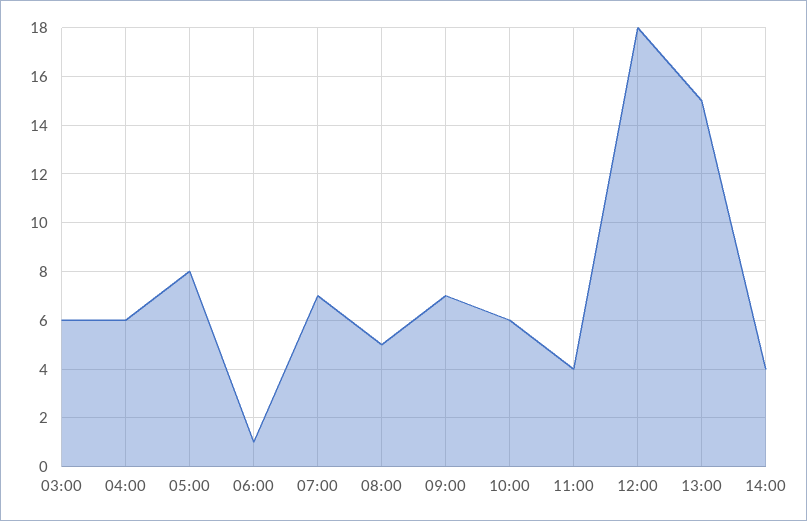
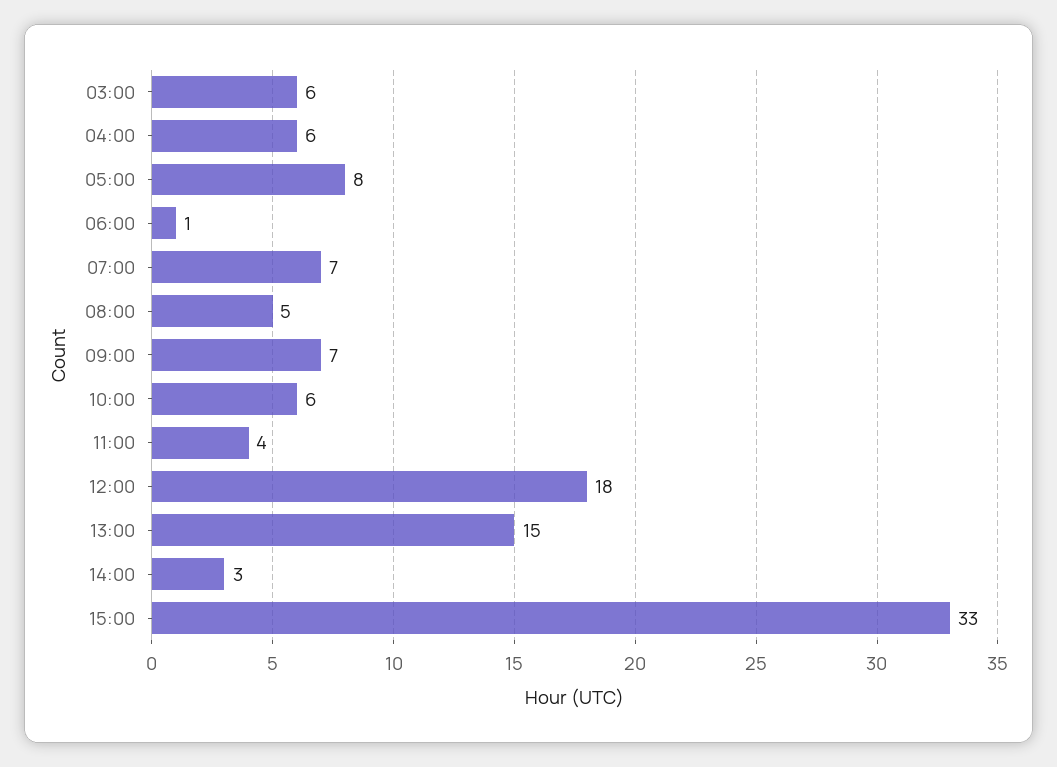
14:00: 4 -> 3
15:00: none -> 33

